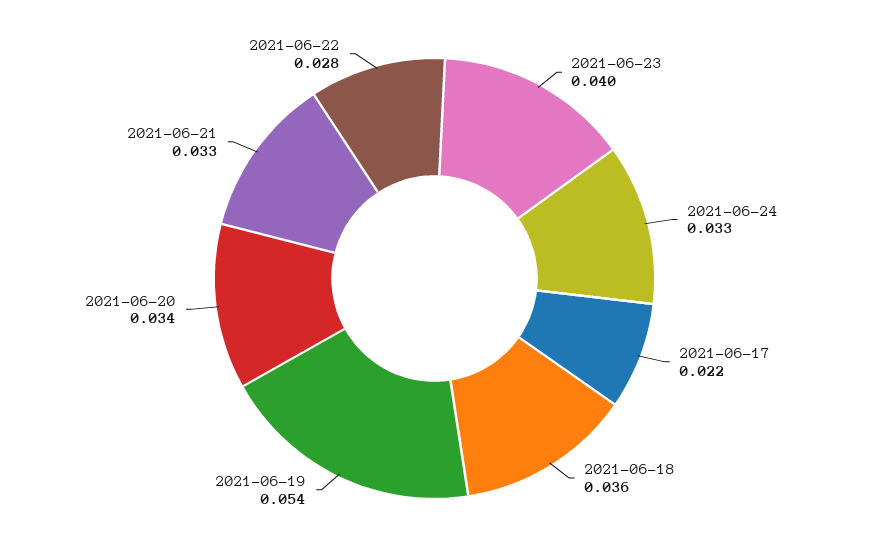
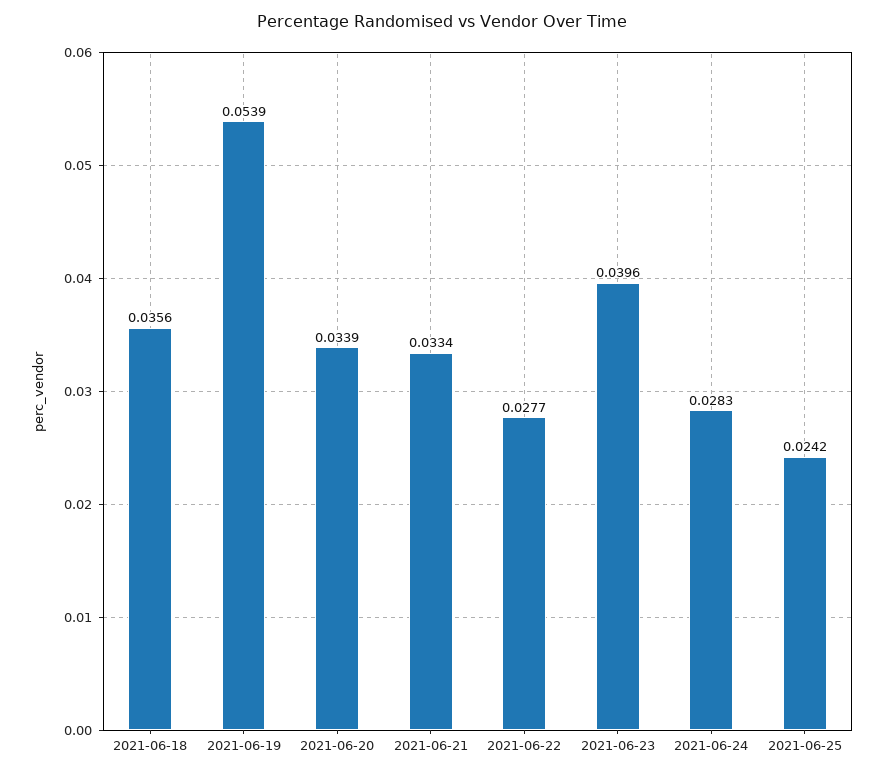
2021-06-24: 0.033 -> 0.0283
2021-06-17: 0.022 -> none
2021-06-25: none -> 0.0242

